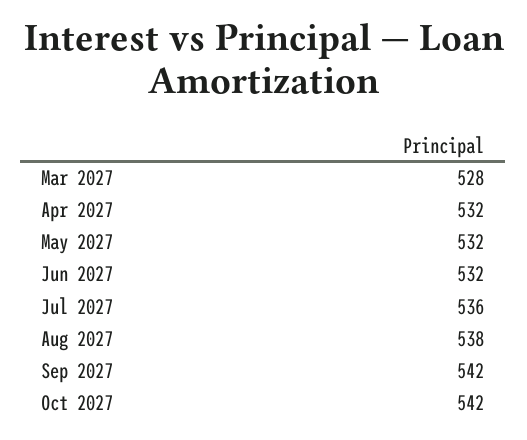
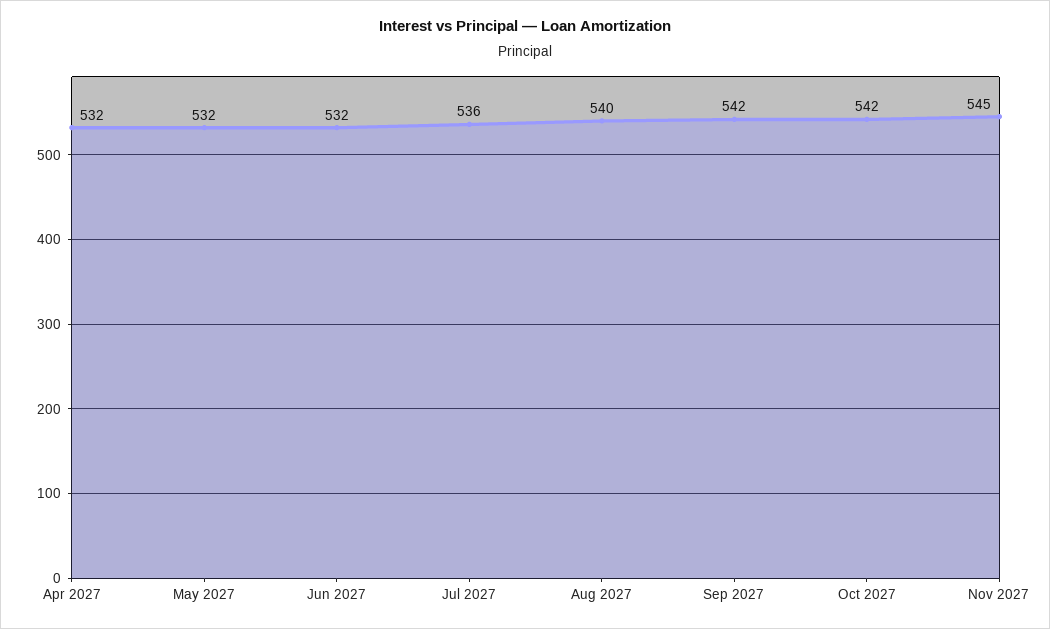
Mar 2027: 528 -> none
Aug 2027: 538 -> 540
Nov 2027: none -> 545

